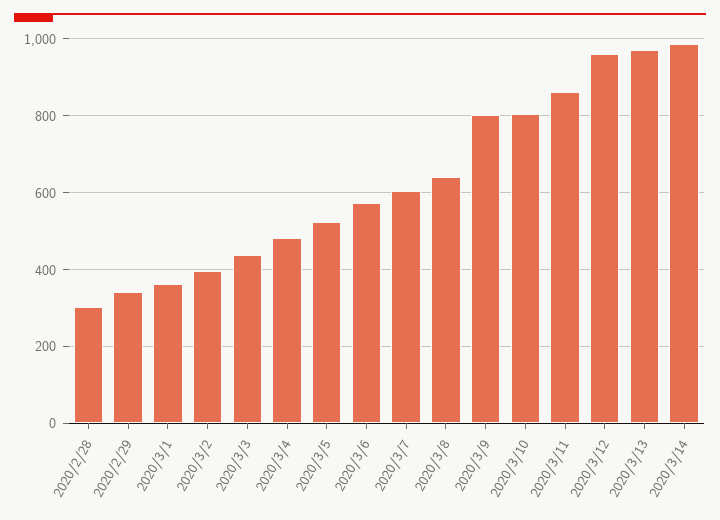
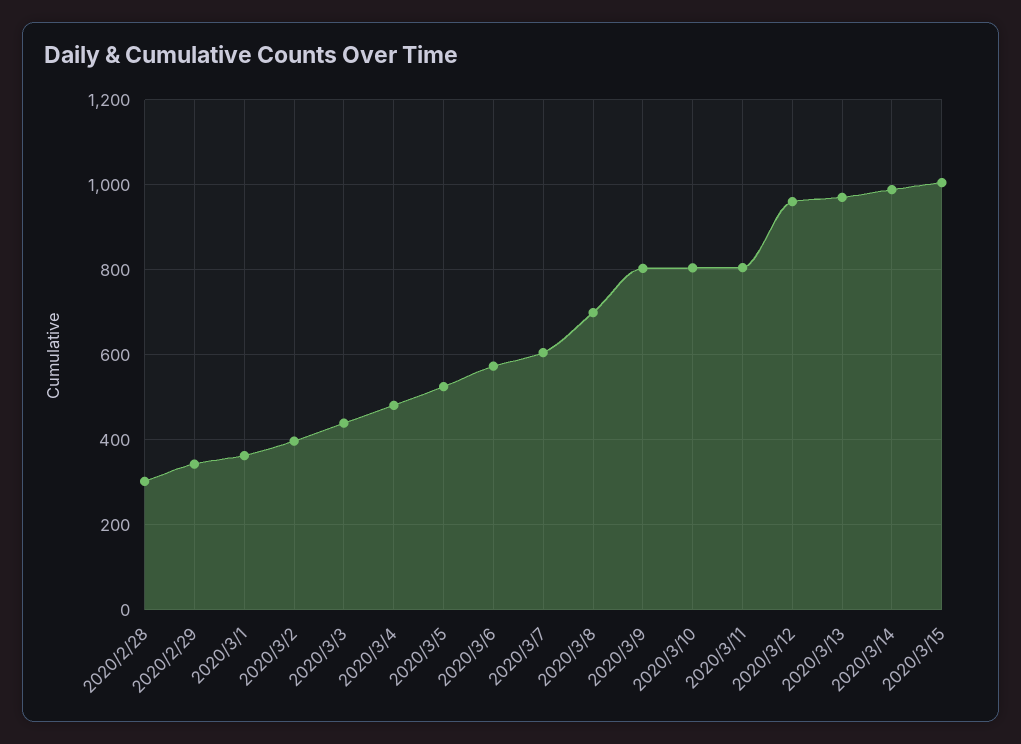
2020/3/8: 640 -> 700
2020/3/11: 860 -> 800
2020/3/15: none -> 1000

